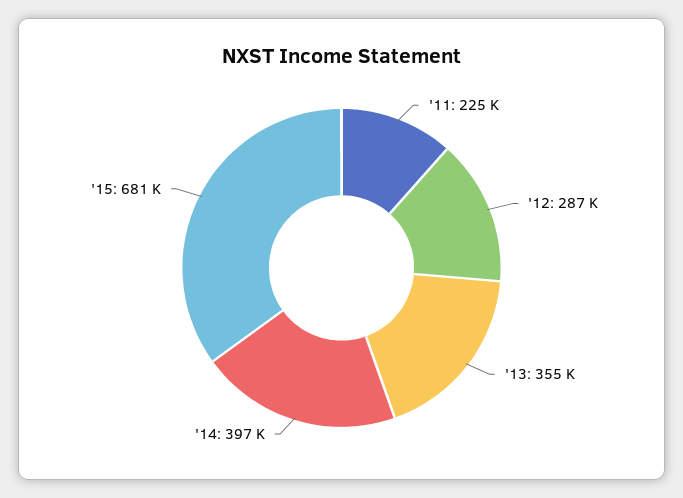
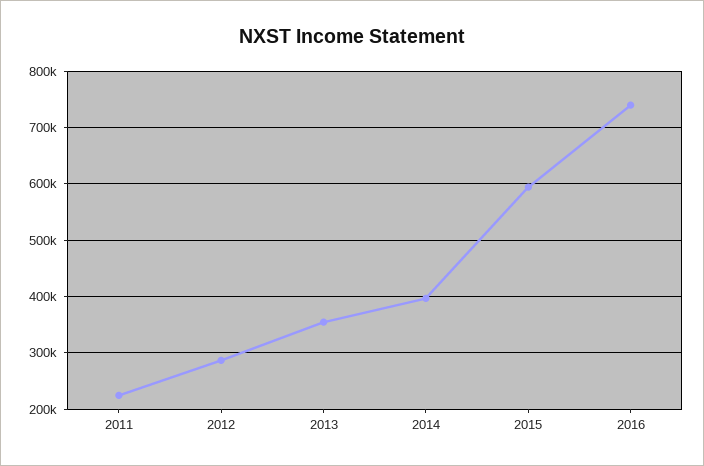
'15: 681000 -> 600000
2016: none -> 740000

